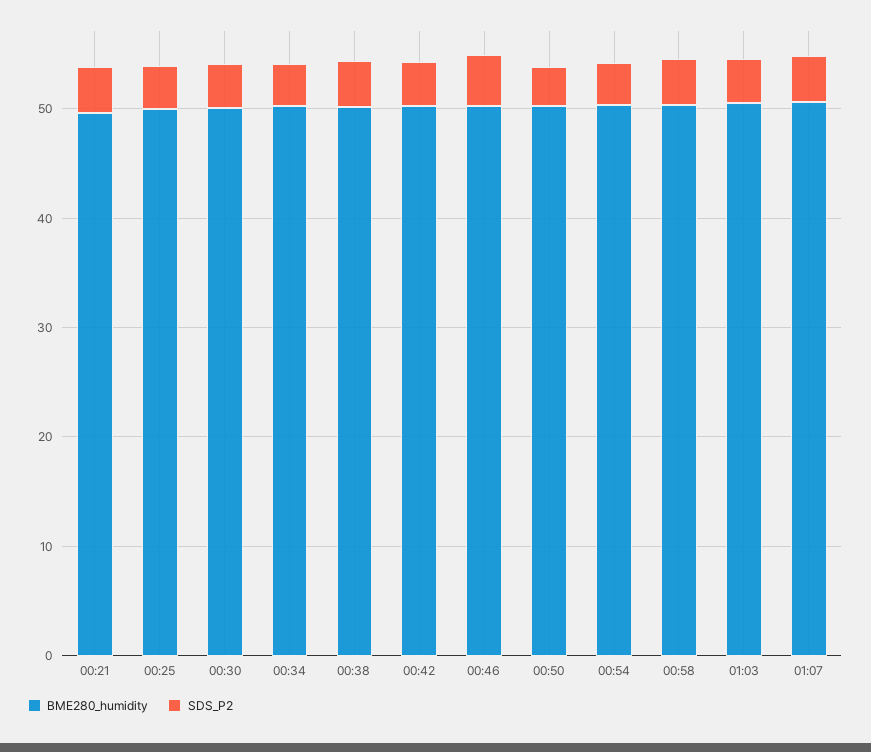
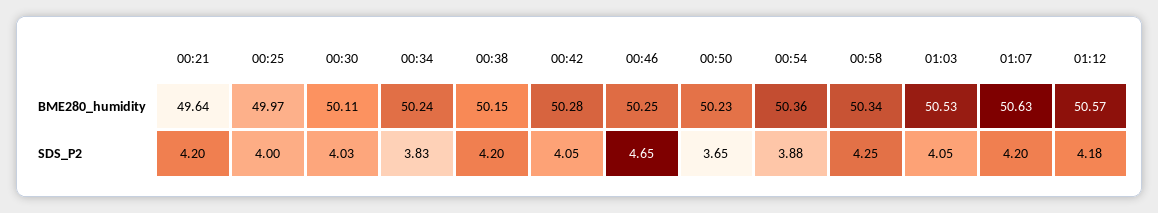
BME280_humidity, 01:12: none -> 50.57
SDS_P2, 01:12: none -> 4.18

